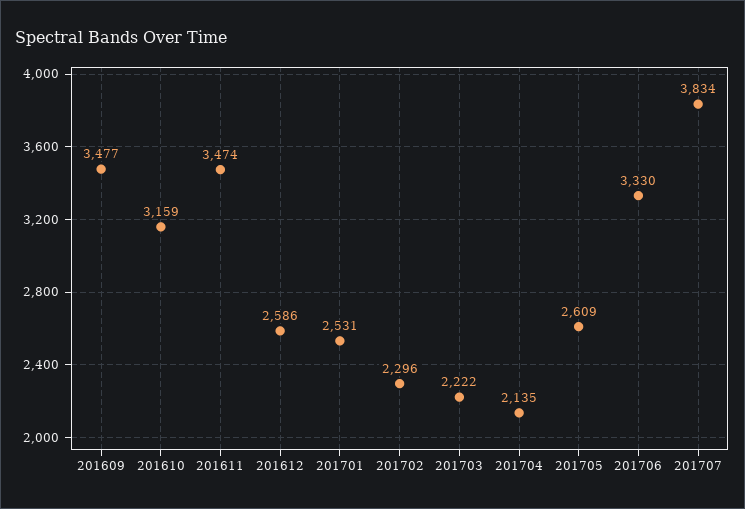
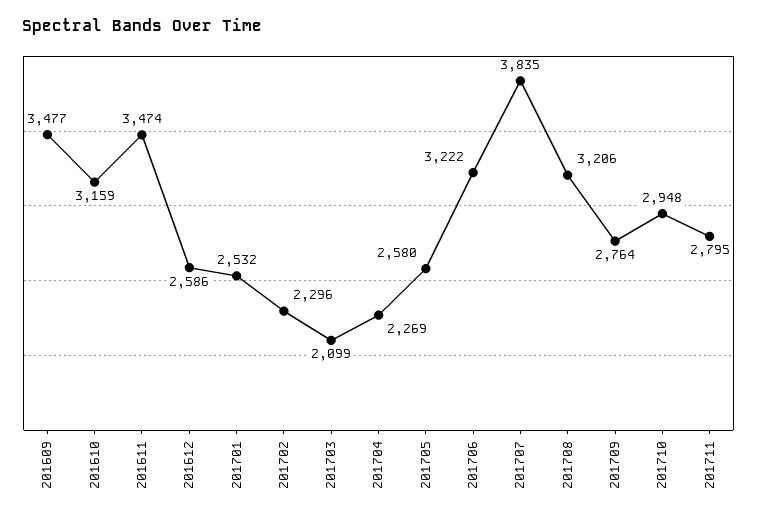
201701: 2531 -> 2532
201703: 2222 -> 2099
201704: 2135 -> 2269
201705: 2609 -> 2580
201706: 3330 -> 3222
201707: 3834 -> 3835
201708: none -> 3206
201709: none -> 2764
201710: none -> 2948
201711: none -> 2795

